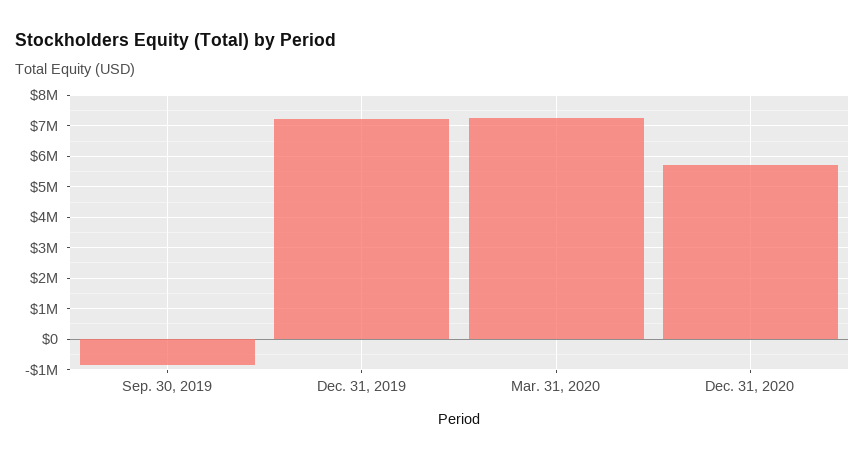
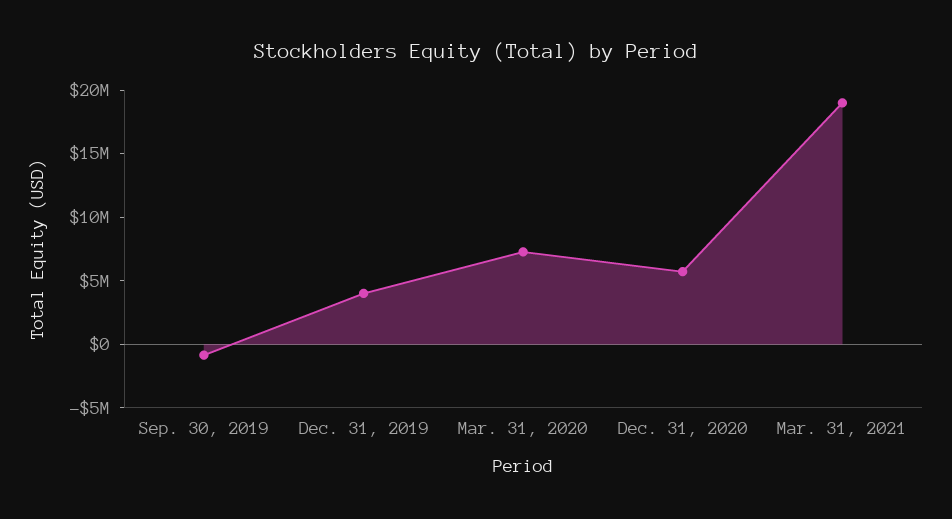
Dec. 31, 2019: 7200000 -> 4000000
Mar. 31, 2021: none -> 19000000

